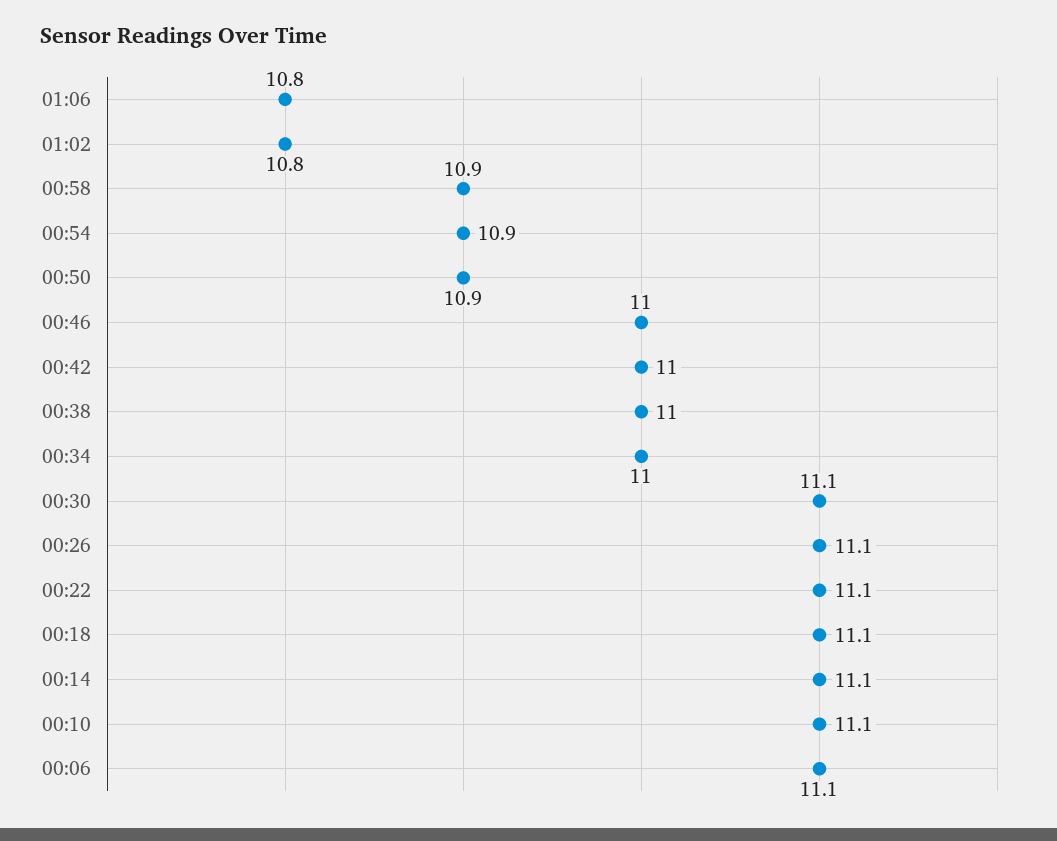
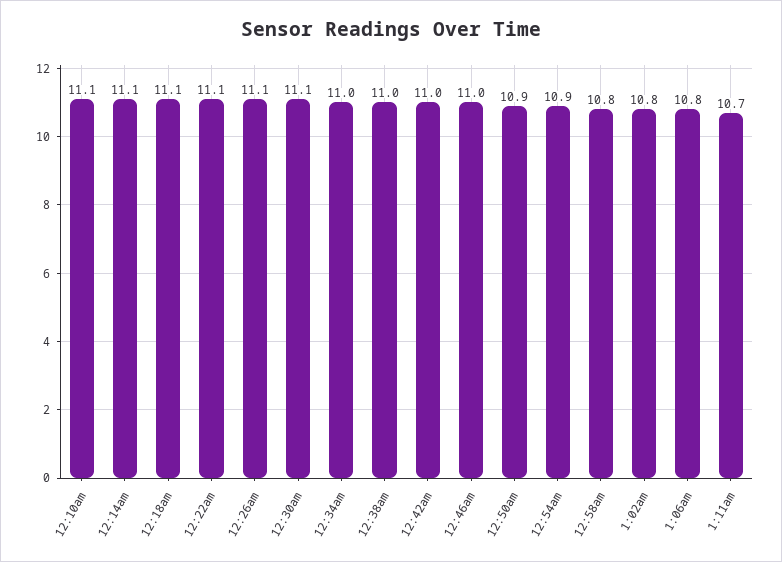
00:58: 10.9 -> 10.8
00:06: 11.1 -> none
1:11am: none -> 10.7

